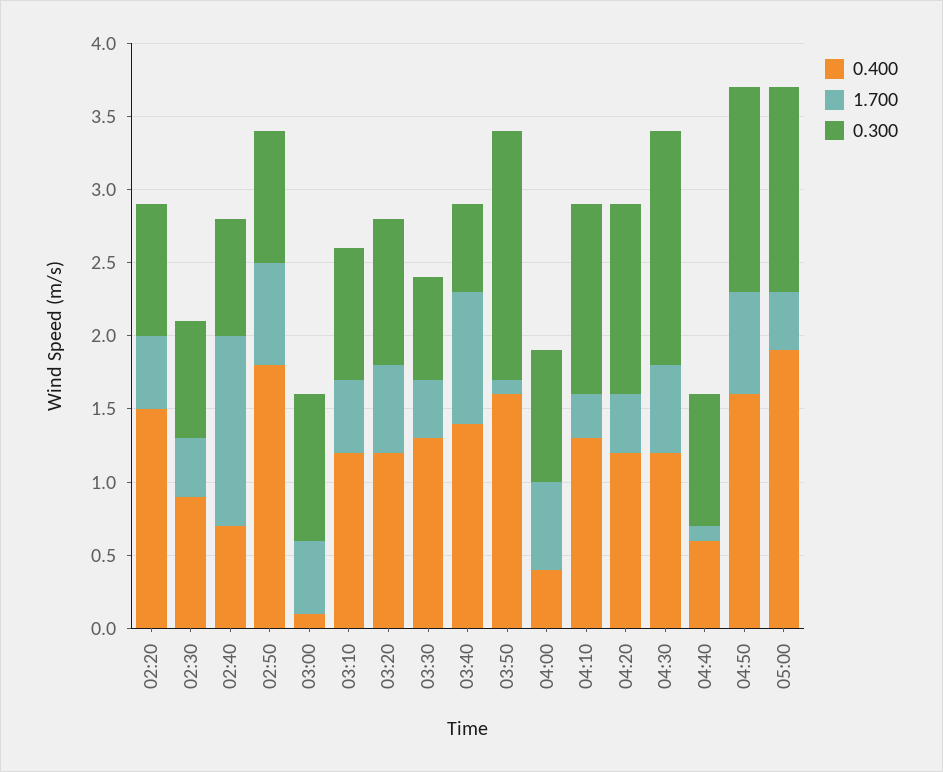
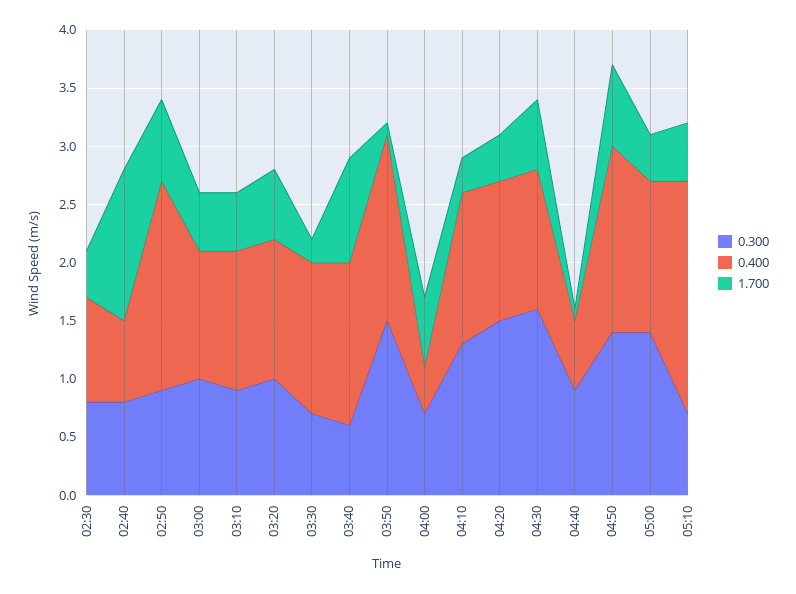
0.400, 02:20: 1.5 -> none
1.700, 02:20: 0.5 -> none
0.300, 02:20: 0.9 -> none
0.400, 03:00: 0.1 -> 1.1
1.700, 03:30: 0.4 -> 0.2
0.300, 03:50: 1.7 -> 1.5
0.300, 04:00: 0.9 -> 0.7
0.300, 04:20: 1.3 -> 1.5
0.400, 05:00: 1.9 -> 1.3
0.300, 05:10: none -> 0.7
0.400, 05:10: none -> 2
1.700, 05:10: none -> 0.5

